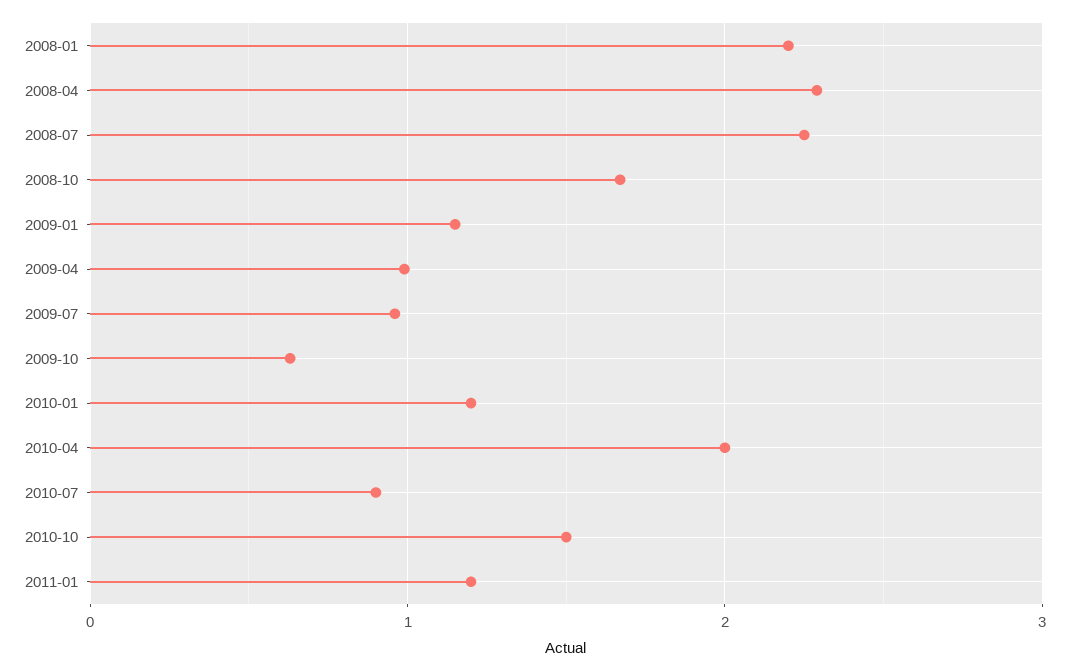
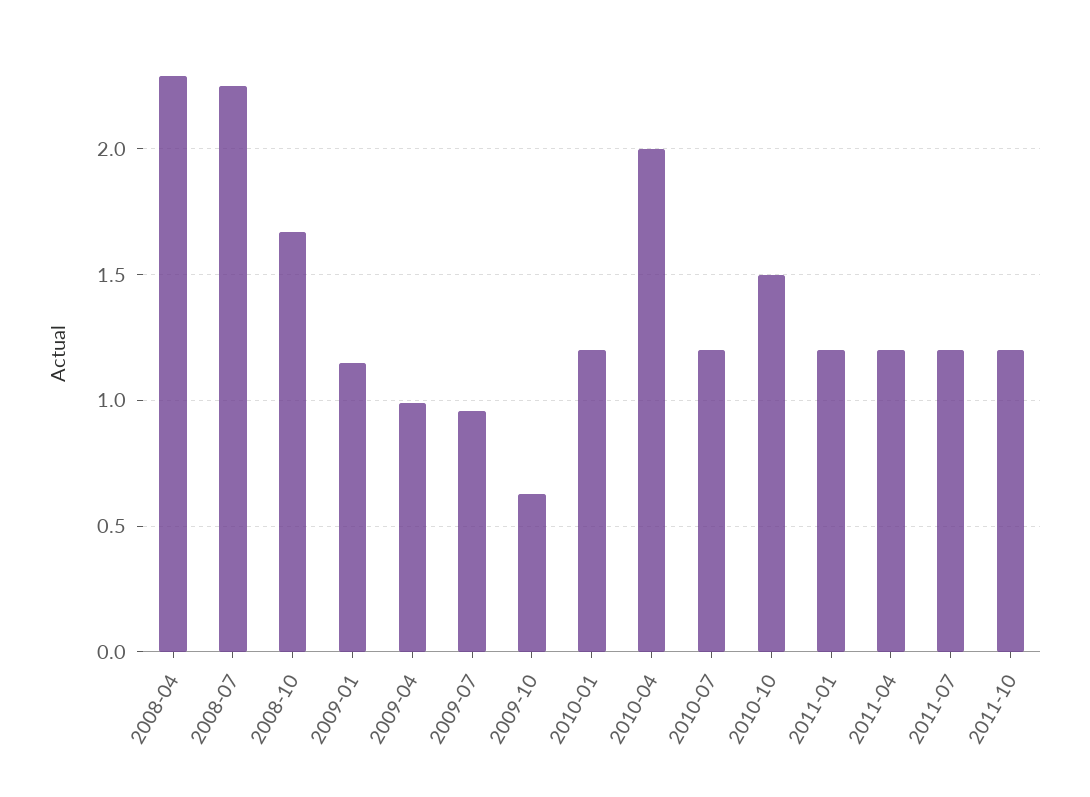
2008-01: 2.2 -> none
2010-07: 0.9 -> 1.2
2011-04: none -> 1.2
2011-07: none -> 1.2
2011-10: none -> 1.2

